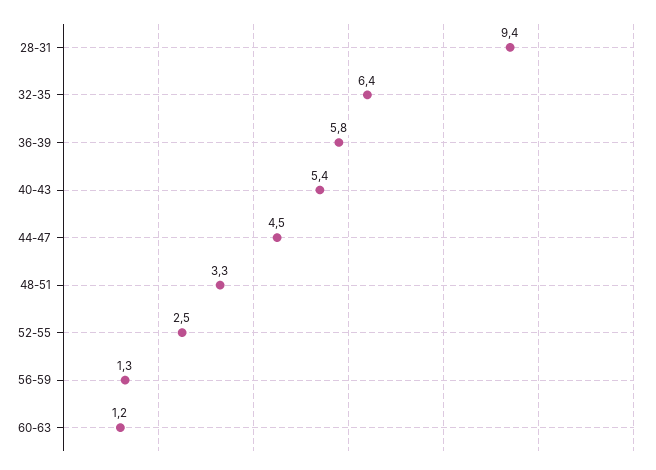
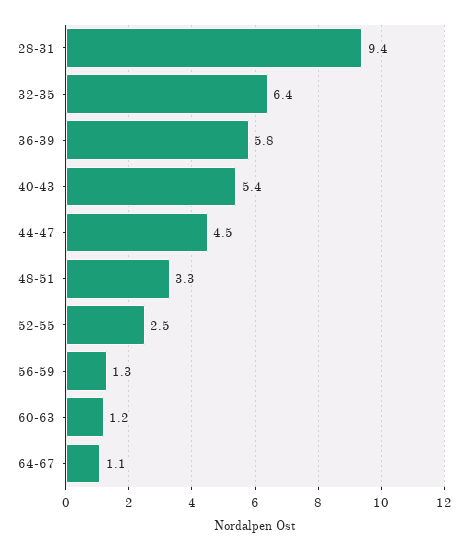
64-67: none -> 1.1

